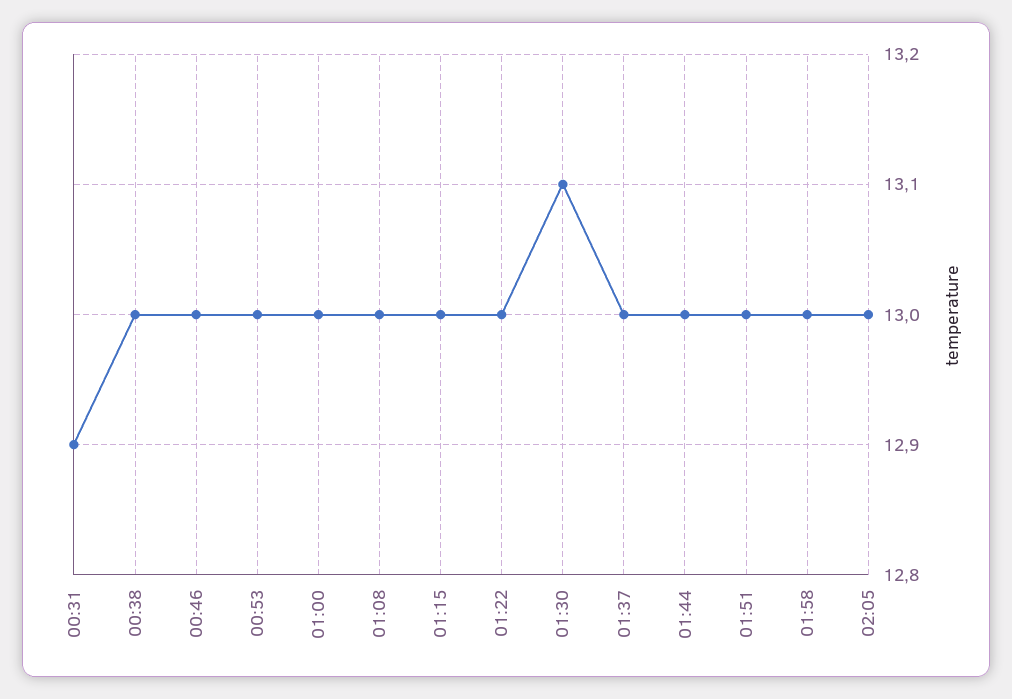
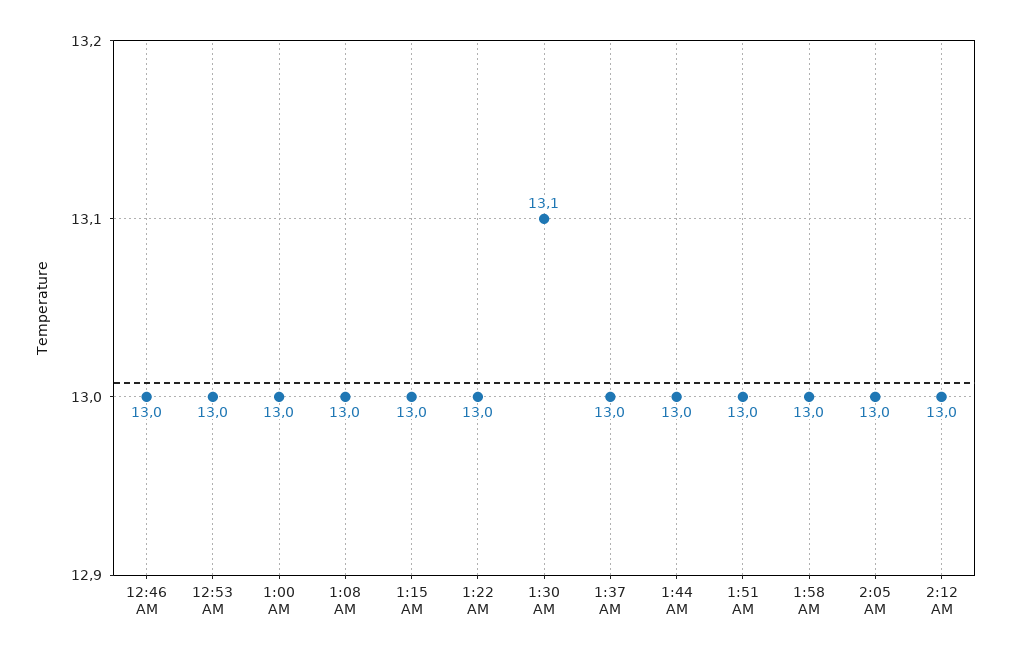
00:31: 12.9 -> none
00:38: 13 -> none
2:12 AM: none -> 13

